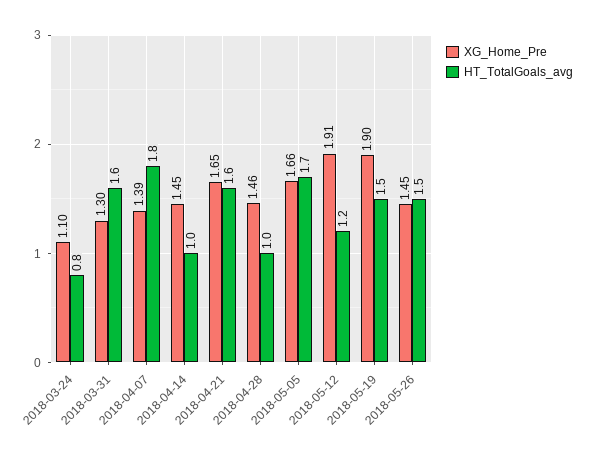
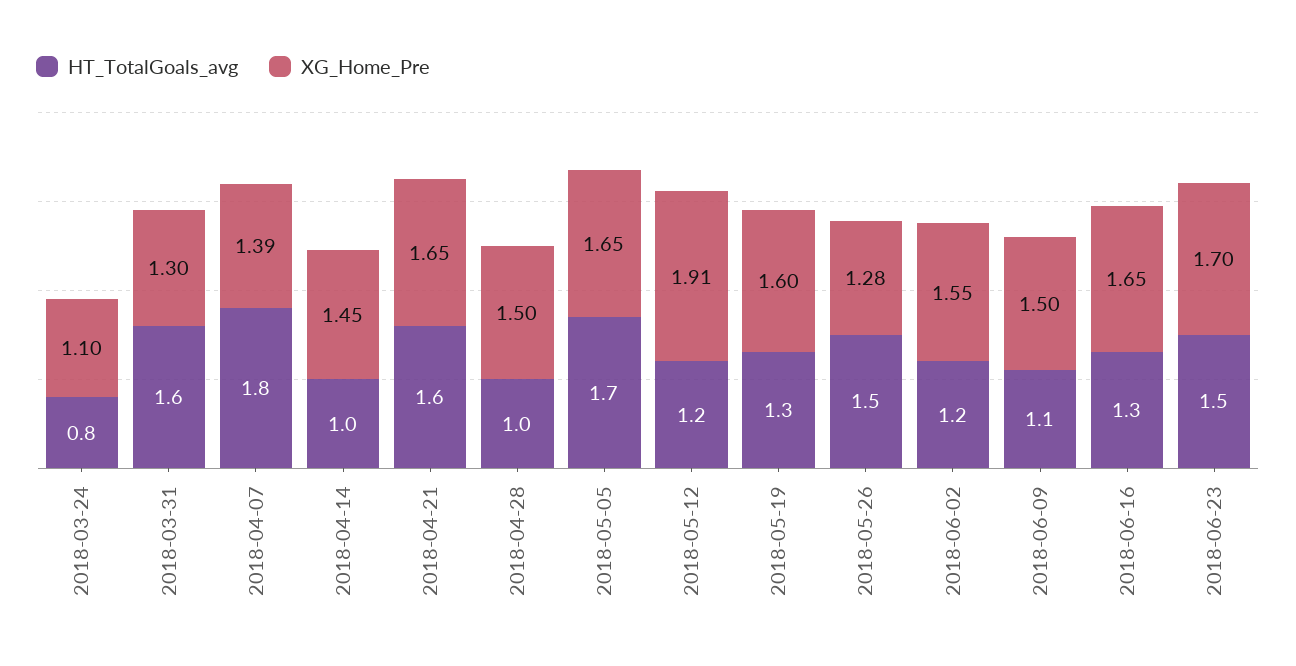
XG_Home_Pre, 2018-04-28: 1.46 -> 1.5
XG_Home_Pre, 2018-05-05: 1.66 -> 1.65
XG_Home_Pre, 2018-05-19: 1.9 -> 1.6
HT_TotalGoals_avg, 2018-05-19: 1.5 -> 1.3
XG_Home_Pre, 2018-05-26: 1.45 -> 1.28
HT_TotalGoals_avg, 2018-06-02: none -> 1.2
XG_Home_Pre, 2018-06-02: none -> 1.55
HT_TotalGoals_avg, 2018-06-09: none -> 1.1
XG_Home_Pre, 2018-06-09: none -> 1.5
HT_TotalGoals_avg, 2018-06-16: none -> 1.3
XG_Home_Pre, 2018-06-16: none -> 1.65
HT_TotalGoals_avg, 2018-06-23: none -> 1.5
XG_Home_Pre, 2018-06-23: none -> 1.7

